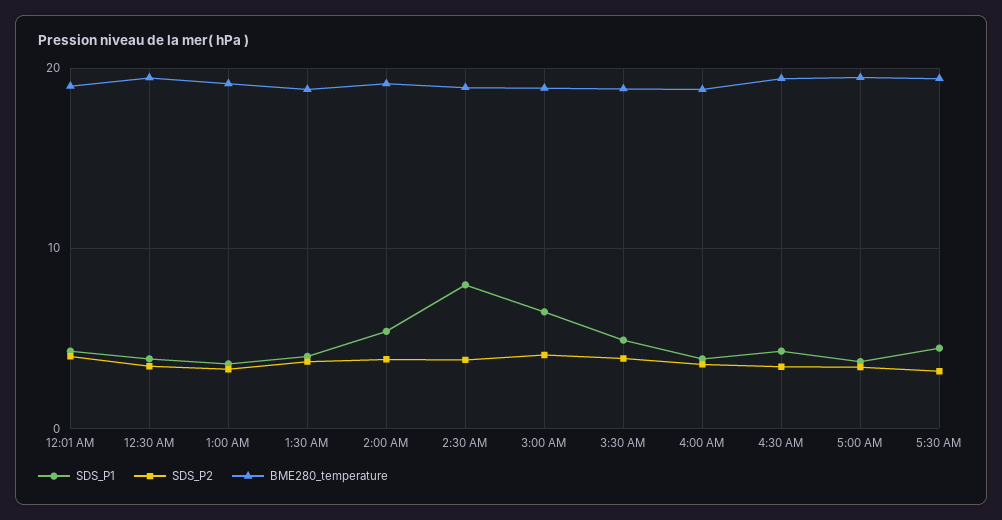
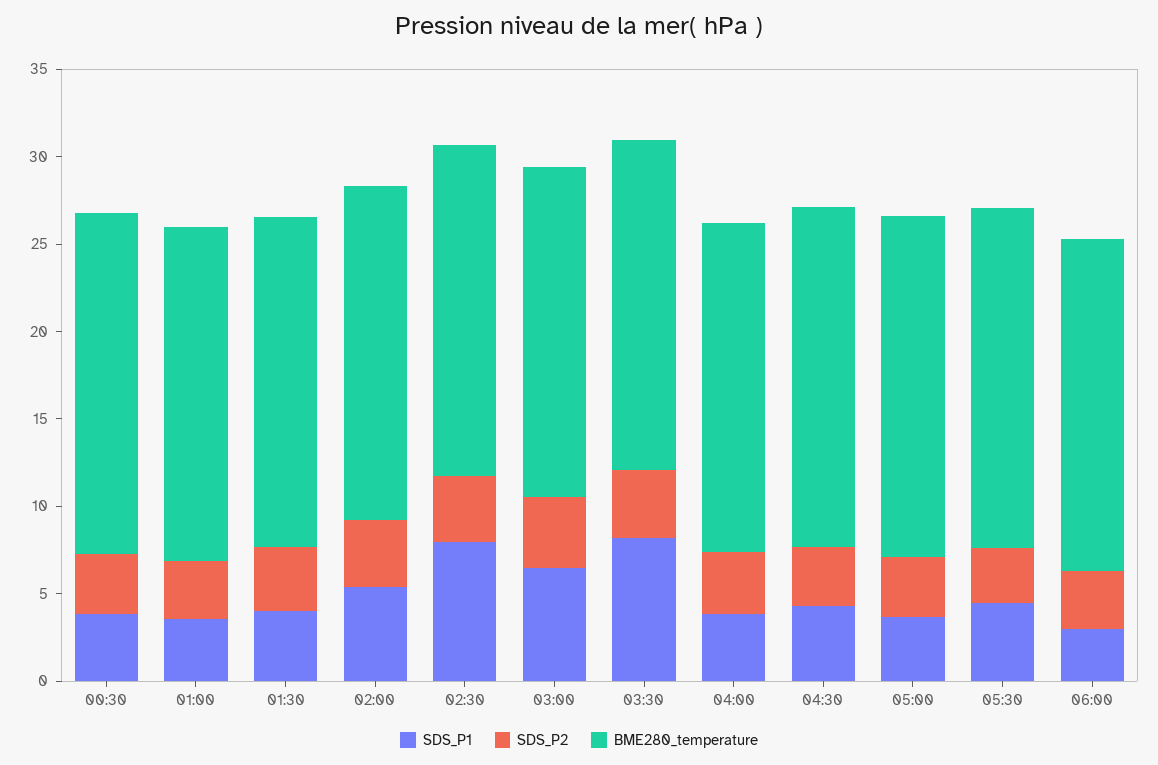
SDS_P1, 12:01 AM: 4 -> none
SDS_P2, 12:01 AM: 4 -> none
BME280_temperature, 12:01 AM: 19 -> none
SDS_P1, 3:30 AM: 5 -> 8
SDS_P1, 06:00: none -> 3
SDS_P2, 06:00: none -> 3
BME280_temperature, 06:00: none -> 19

